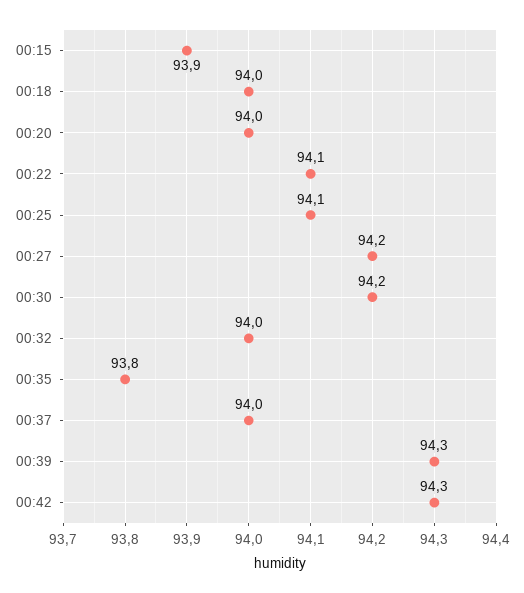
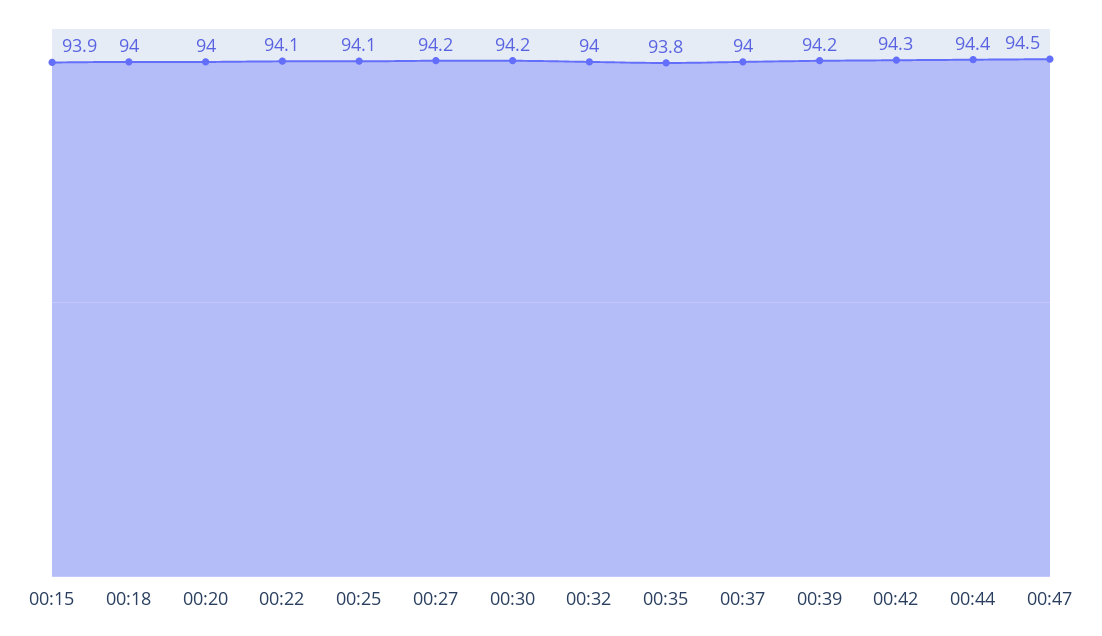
00:39: 94.3 -> 94.2
00:44: none -> 94.4
00:47: none -> 94.5

